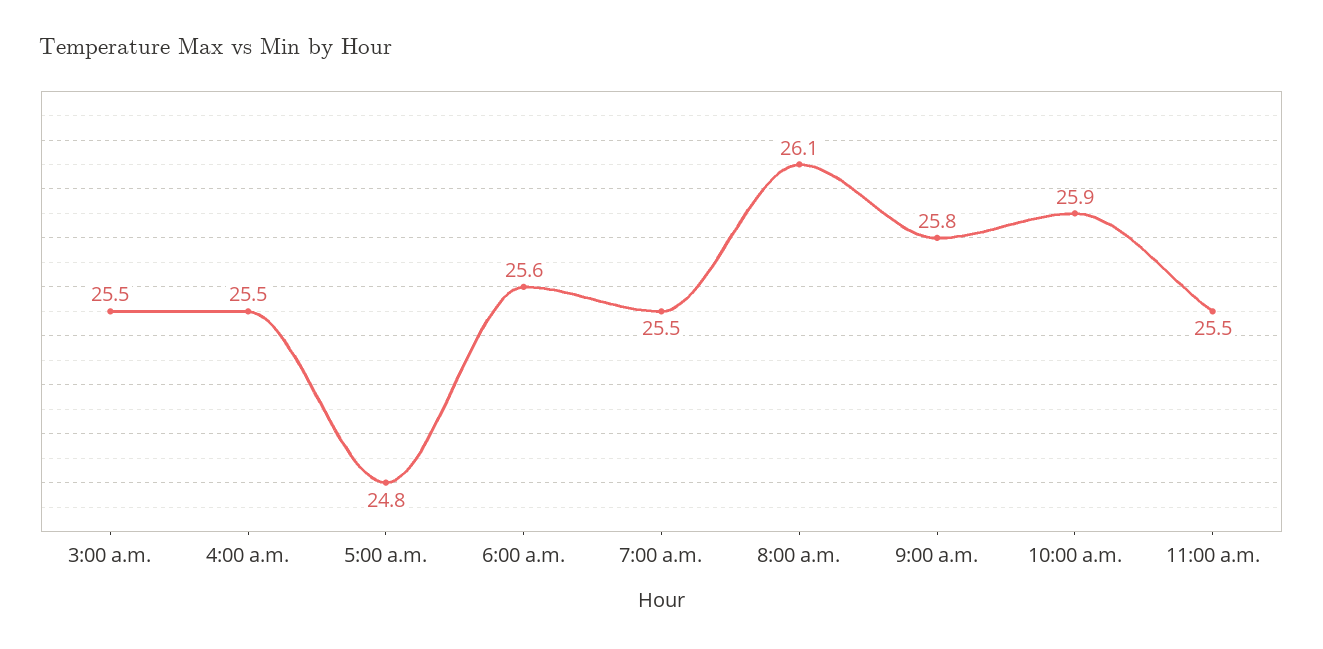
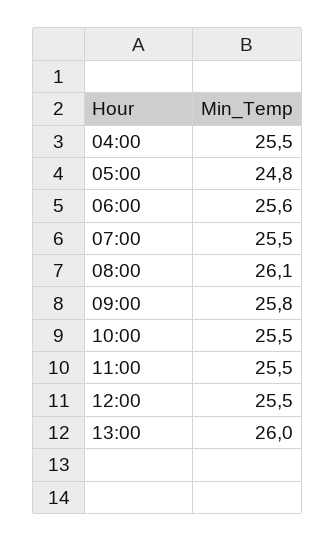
3:00 a.m.: 25.5 -> none
10:00 a.m.: 25.9 -> 25.5
12:00: none -> 25.5
13:00: none -> 26

